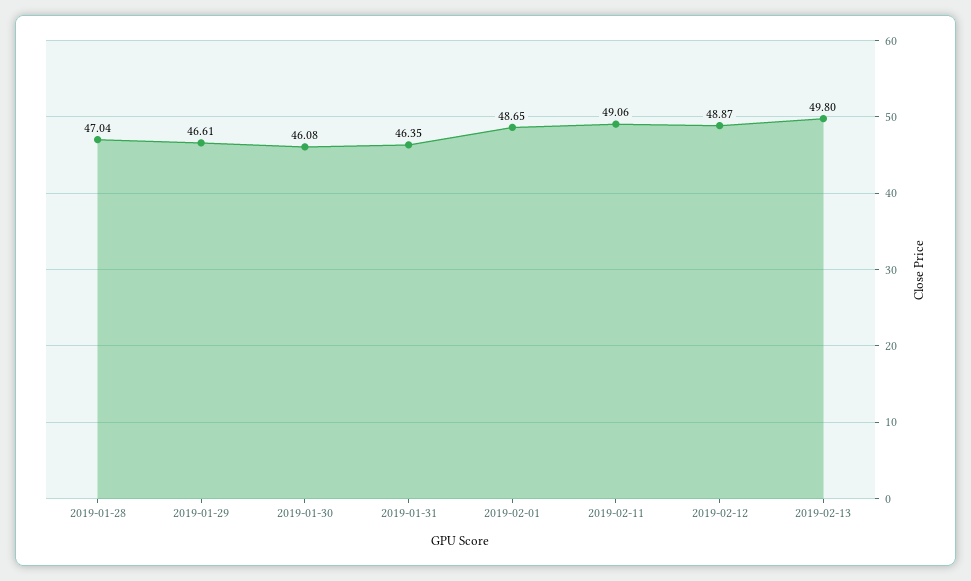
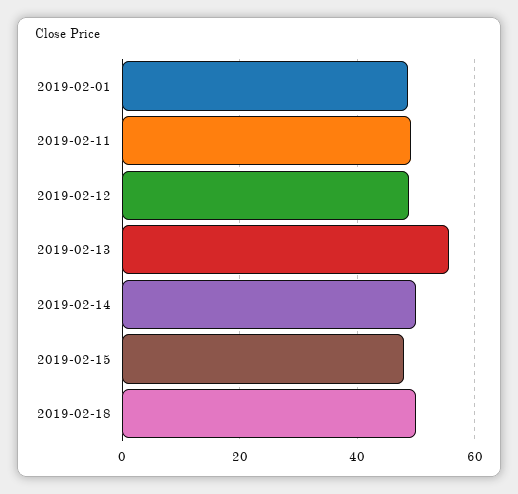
2019-01-28: 47.04 -> none
2019-01-29: 46.61 -> none
2019-01-30: 46.08 -> none
2019-01-31: 46.35 -> none
2019-02-13: 49.8 -> 56
2019-02-14: none -> 50
2019-02-15: none -> 48
2019-02-18: none -> 50

